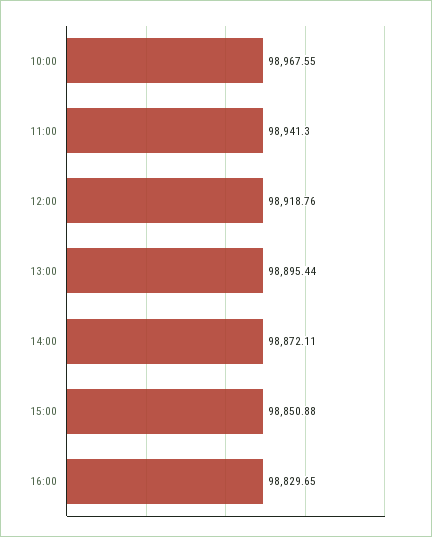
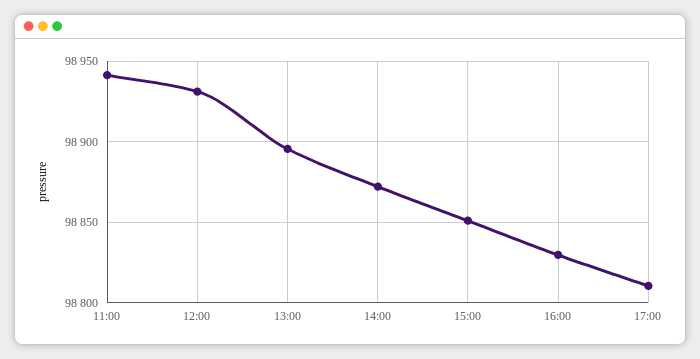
10:00: 98967.55 -> none
12:00: 98918.76 -> 98930
17:00: none -> 98810

